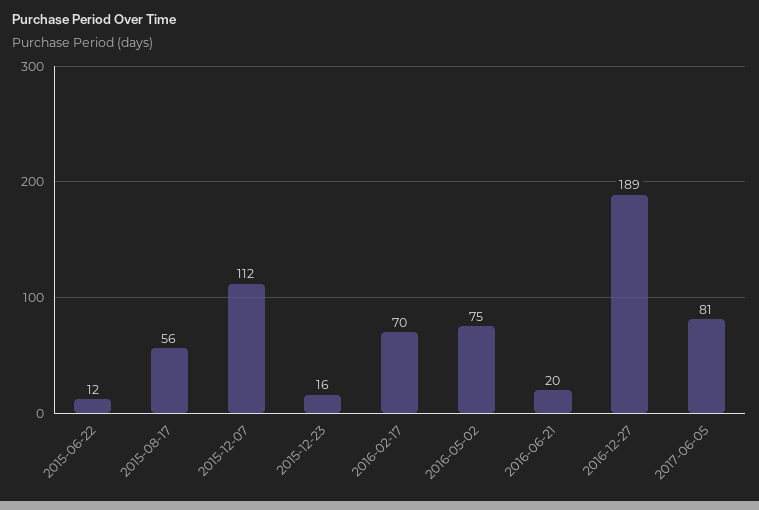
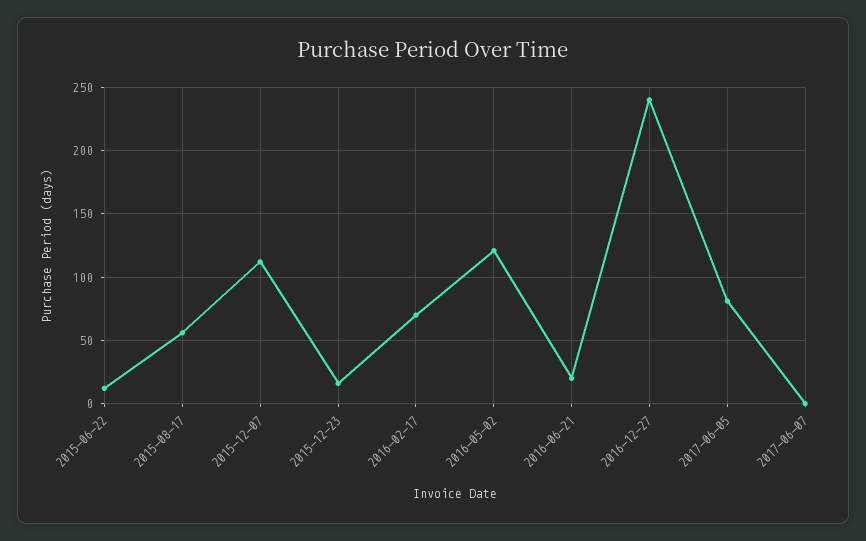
2016-05-02: 75 -> 120
2016-12-27: 189 -> 240
2017-06-07: none -> 0

